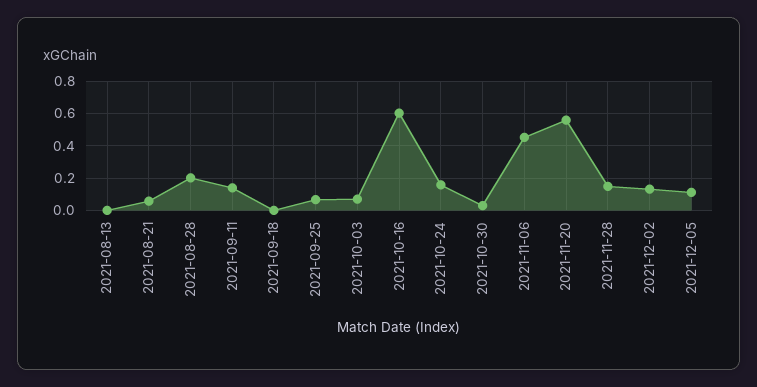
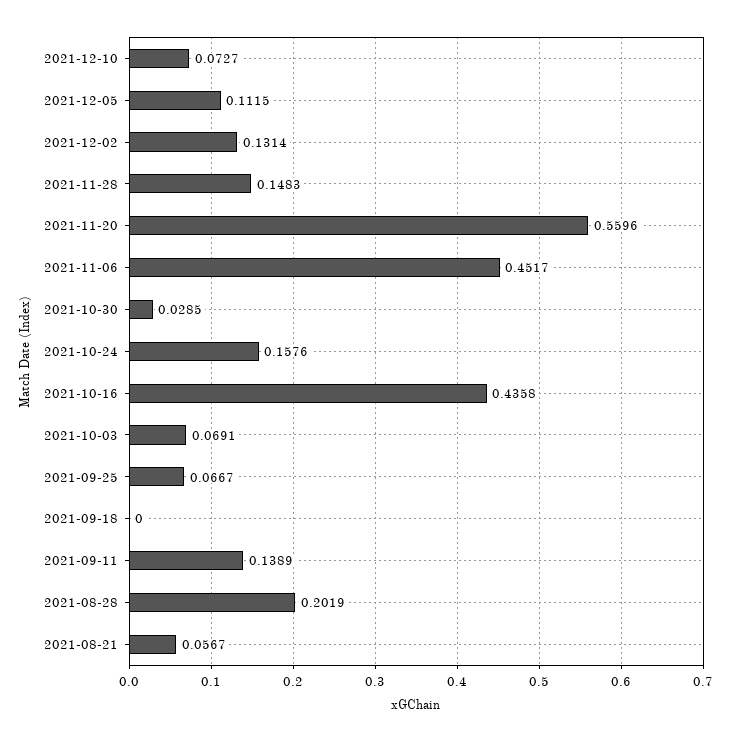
2021-08-13: 0 -> none
2021-10-16: 0.6 -> 0.4358
2021-12-10: none -> 0.0727

